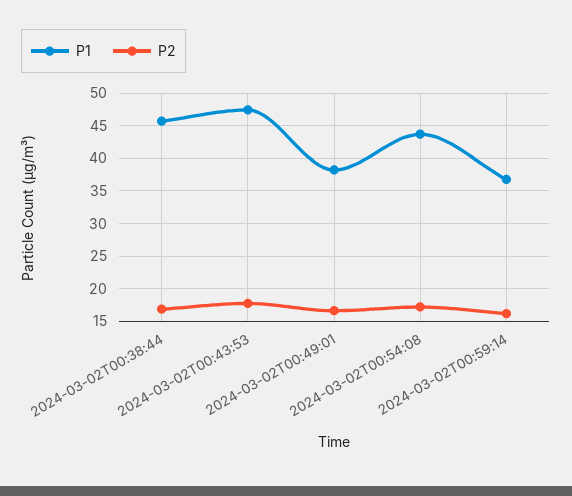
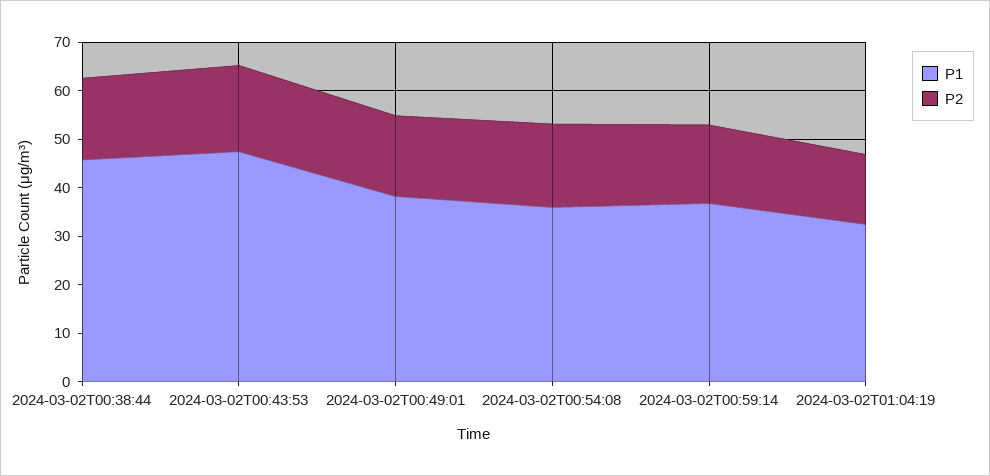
P1, 2024-03-02T00:54:08: 44 -> 36
P1, 2024-03-02T01:04:19: none -> 32
P2, 2024-03-02T01:04:19: none -> 14

